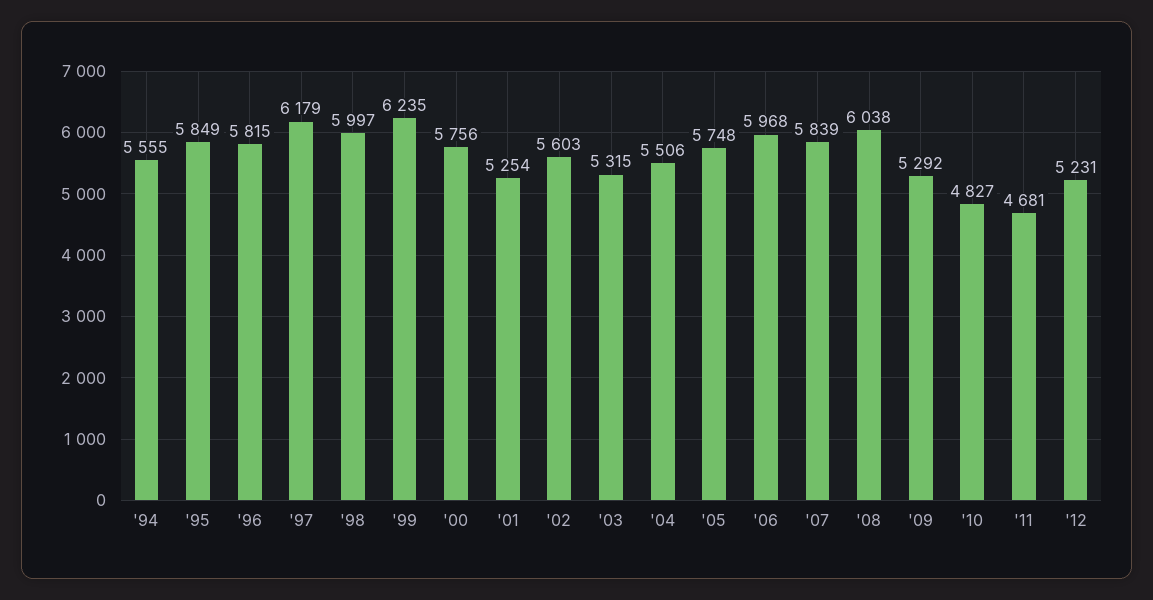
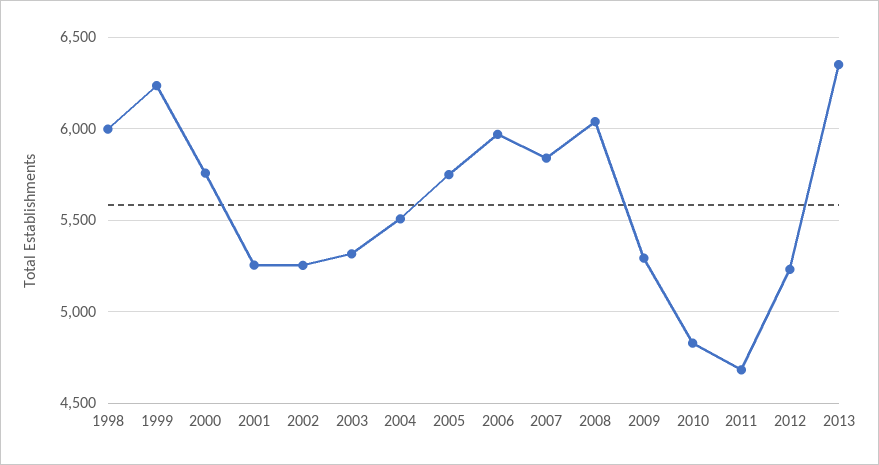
'94: 5555 -> none
'95: 5849 -> none
'96: 5815 -> none
'97: 6179 -> none
'02: 5603 -> 5250
2013: none -> 6350

